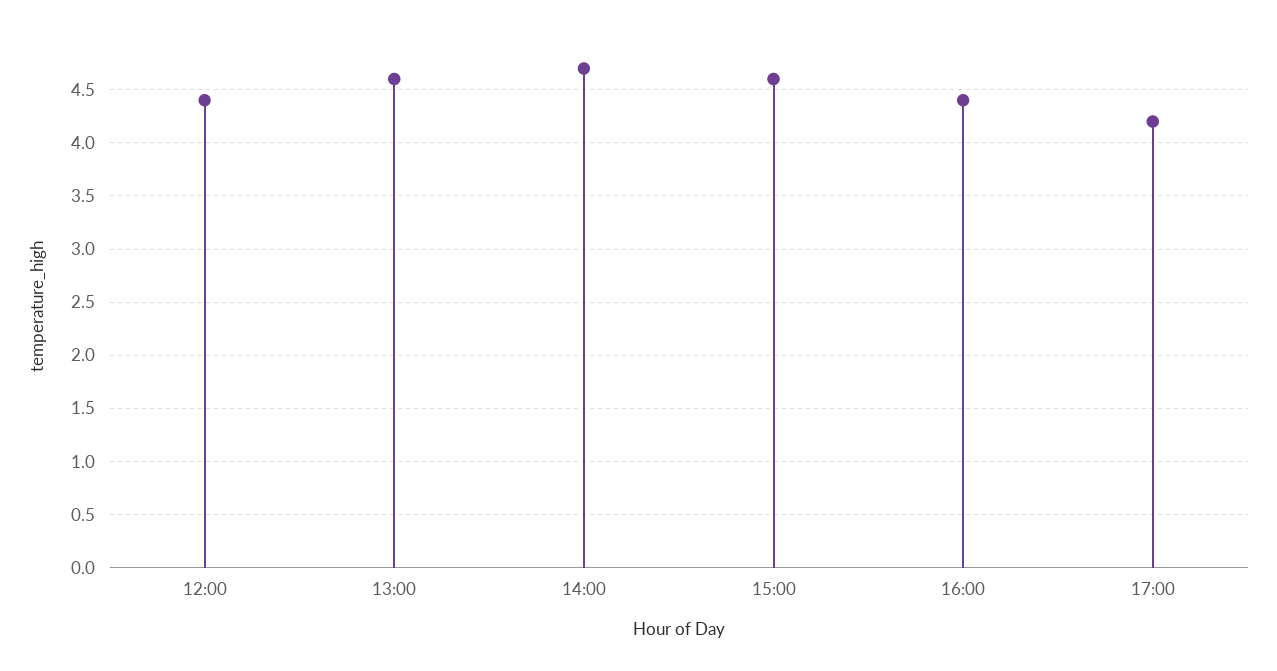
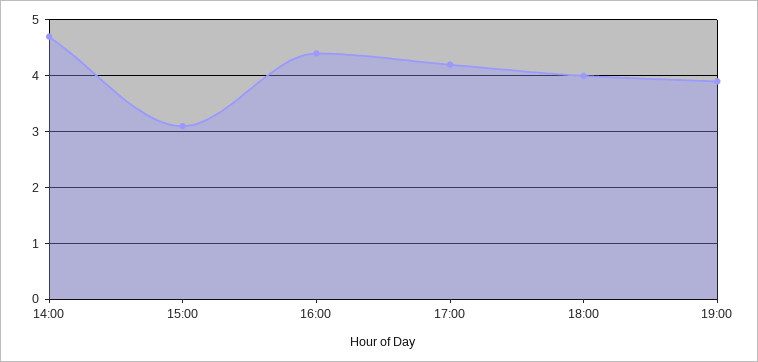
12:00: 4.4 -> none
13:00: 4.6 -> none
15:00: 4.6 -> 3
18:00: none -> 4
19:00: none -> 4

